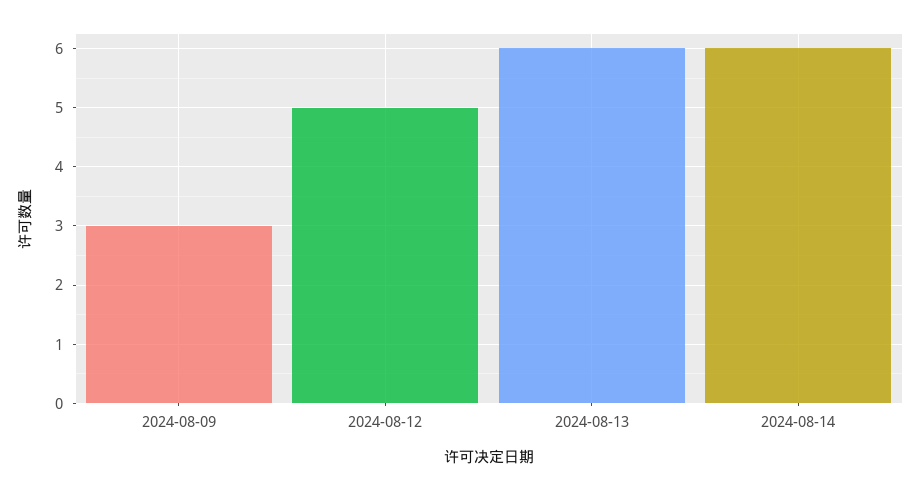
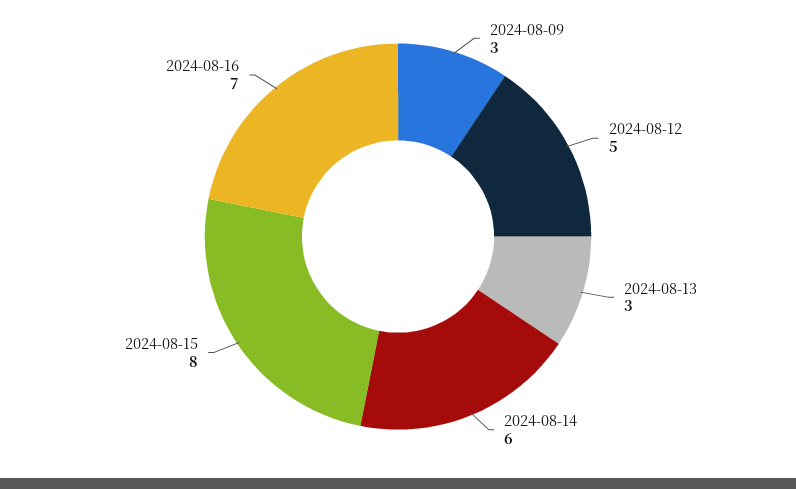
2024-08-13: 6 -> 3
2024-08-15: none -> 8
2024-08-16: none -> 7

